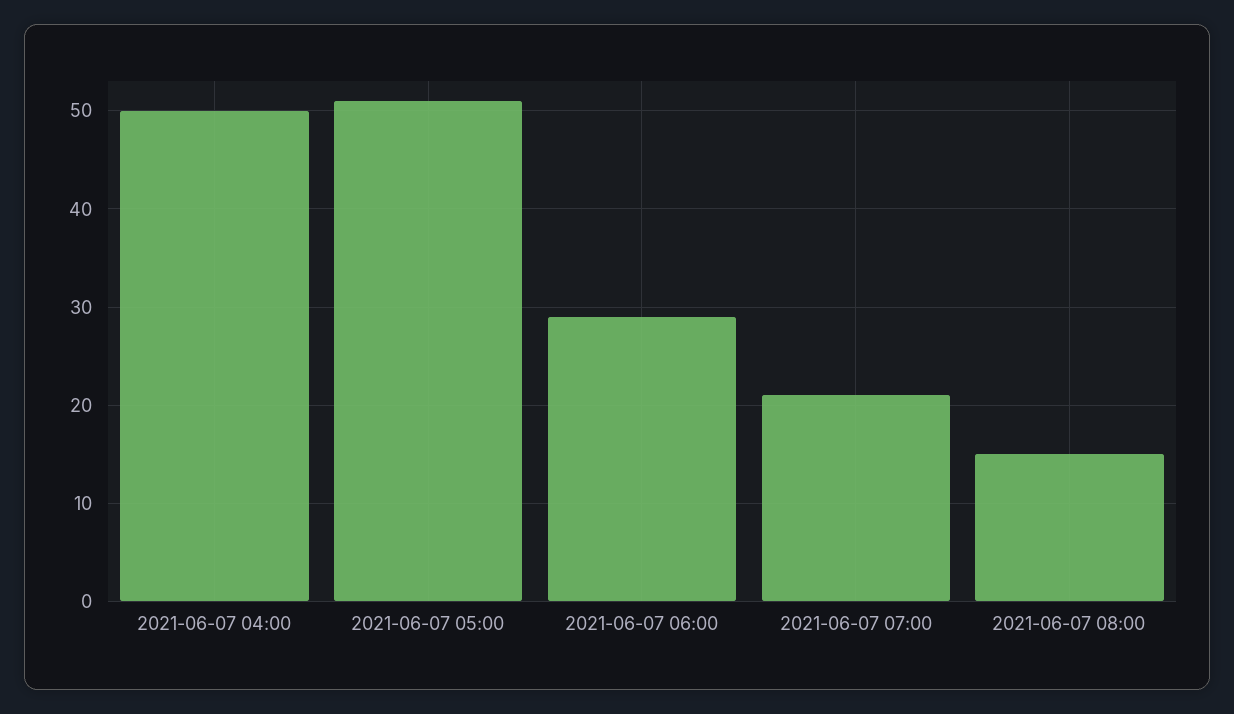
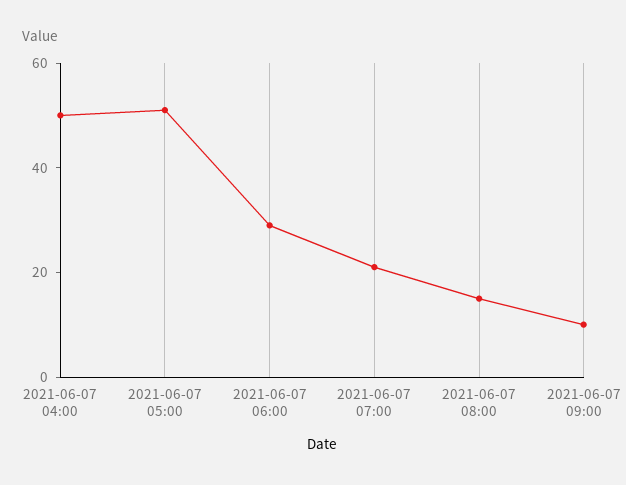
2021-06-07 09:00: none -> 10

